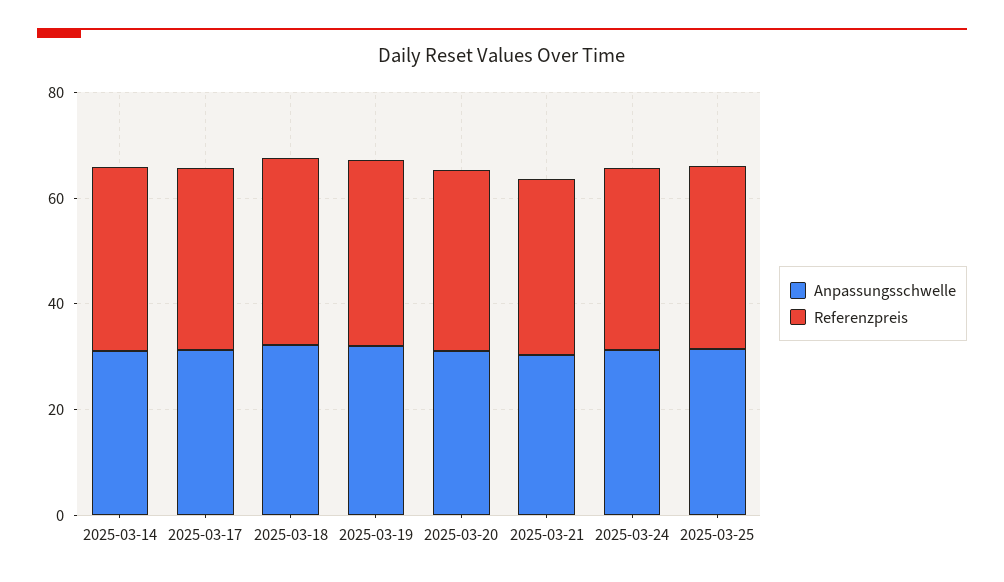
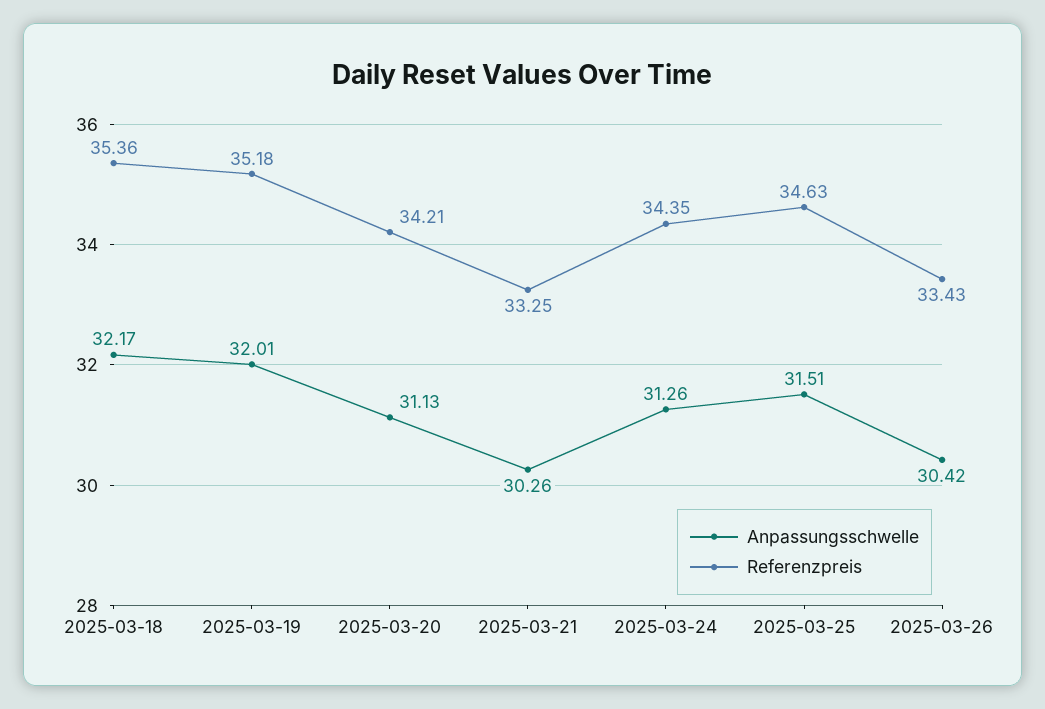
Anpassungsschwelle, 2025-03-14: 30 -> none
Referenzpreis, 2025-03-14: 35 -> none
Anpassungsschwelle, 2025-03-17: 30 -> none
Referenzpreis, 2025-03-17: 35 -> none
Anpassungsschwelle, 2025-03-26: none -> 30.42
Referenzpreis, 2025-03-26: none -> 33.43

